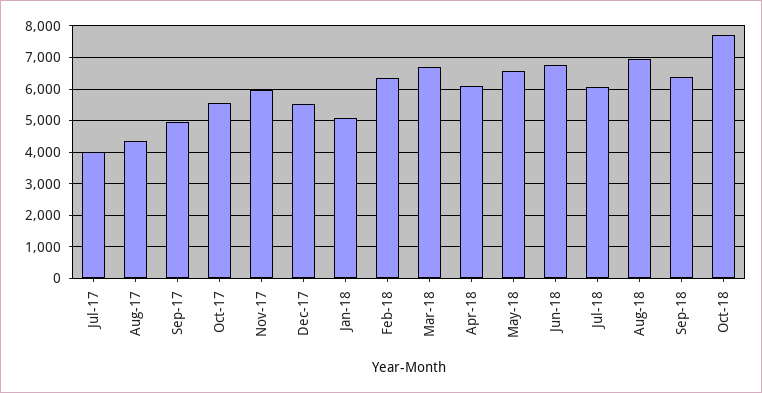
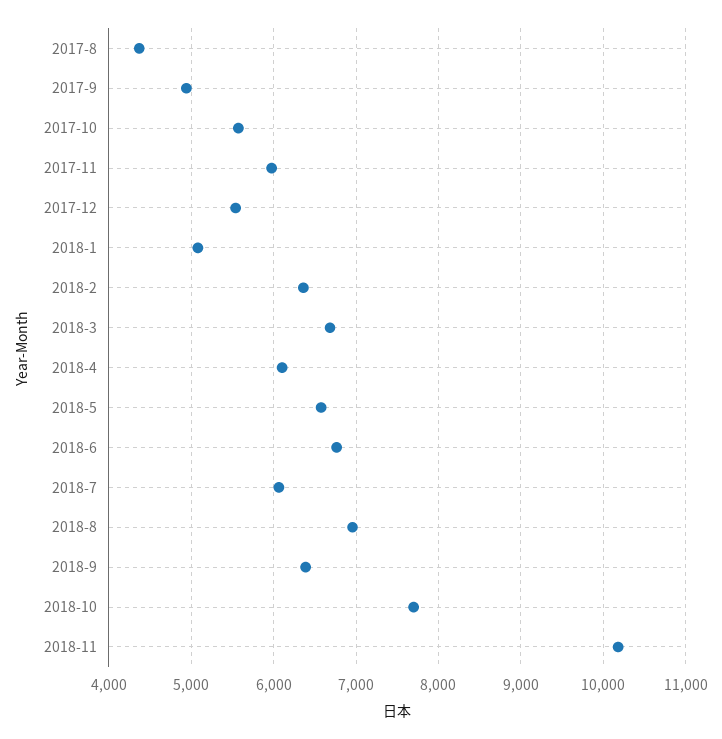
Jul-17: 4000 -> none
2018-11: none -> 10200

